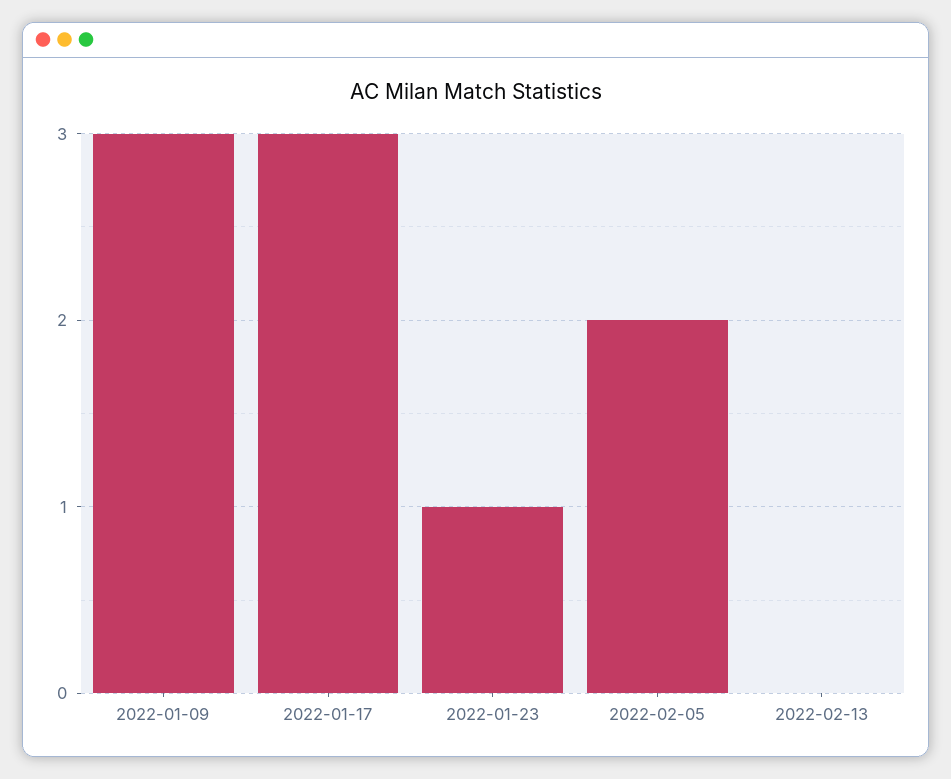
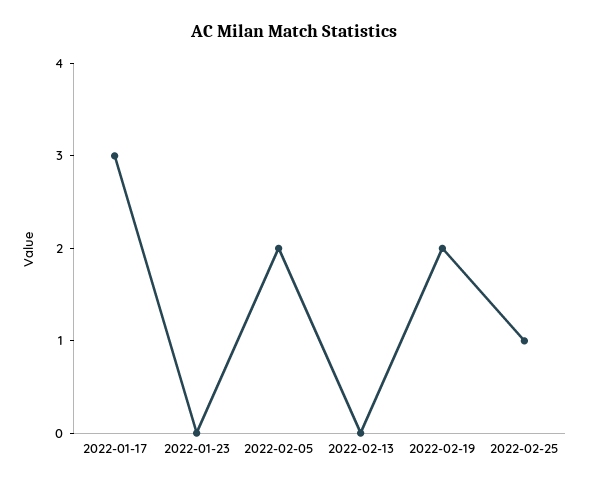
2022-01-09: 3 -> none
2022-01-23: 1 -> 0
2022-02-19: none -> 2
2022-02-25: none -> 1

